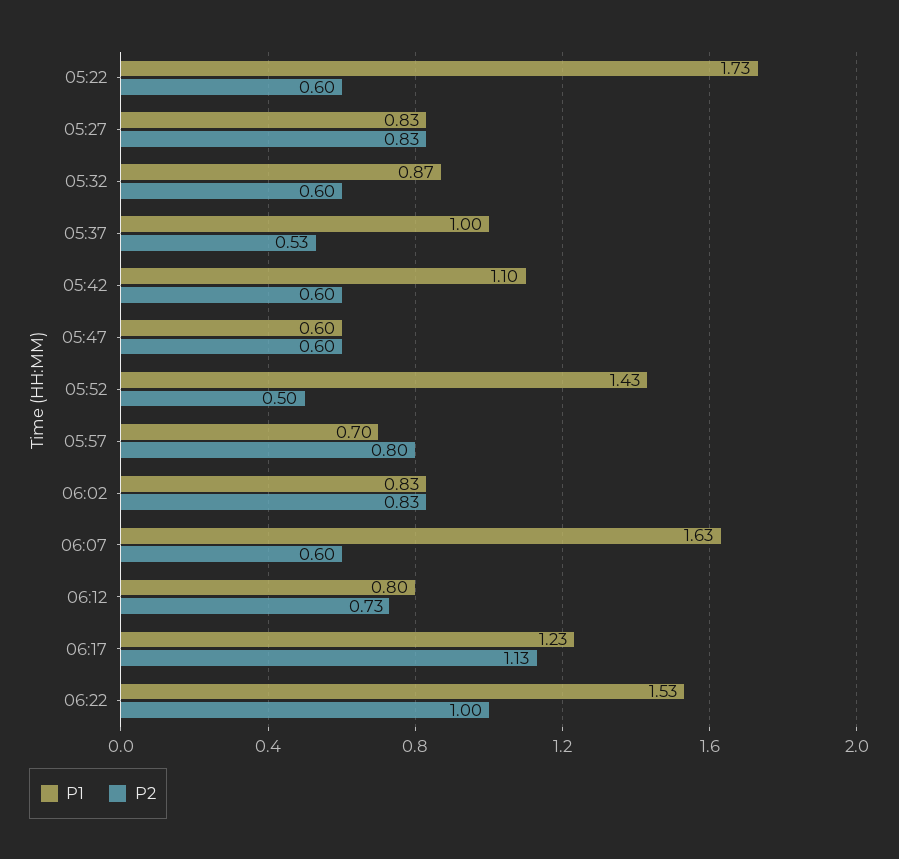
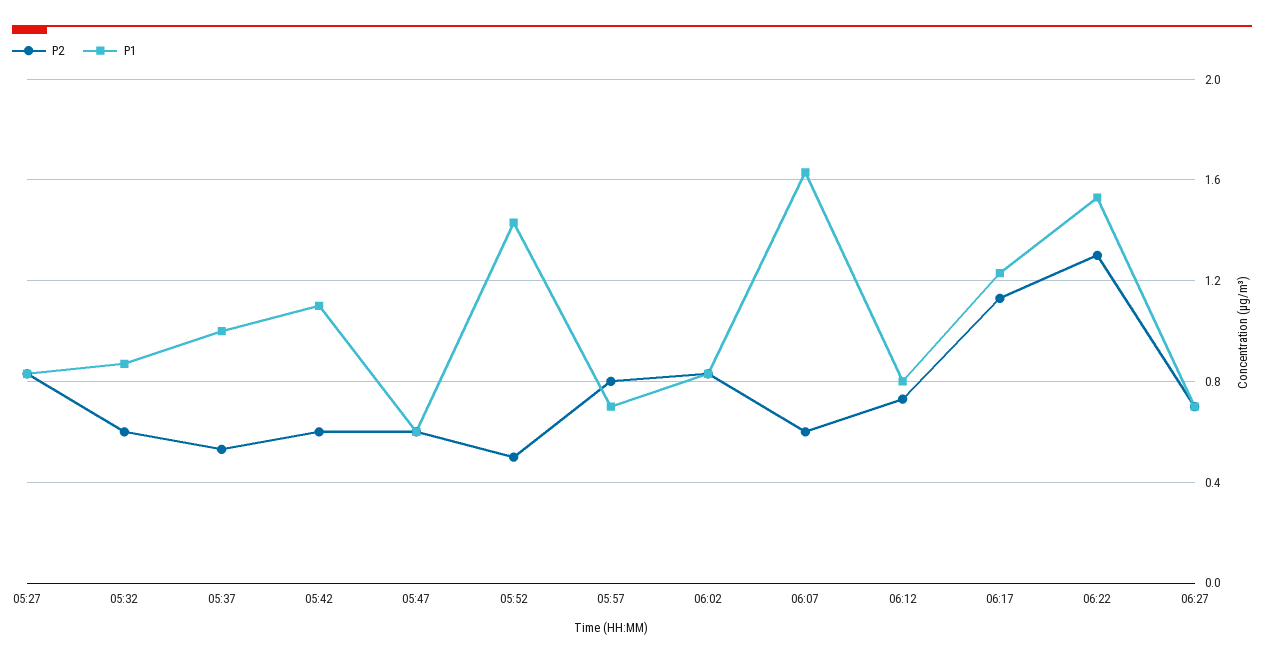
P1, 05:22: 1.73 -> none
P2, 05:22: 0.6 -> none
P2, 06:22: 1 -> 1.3
P2, 06:27: none -> 0.7
P1, 06:27: none -> 0.7

